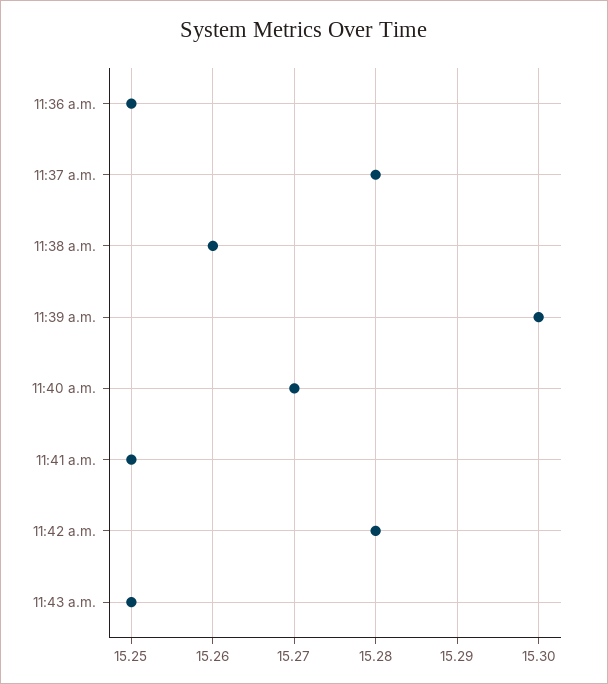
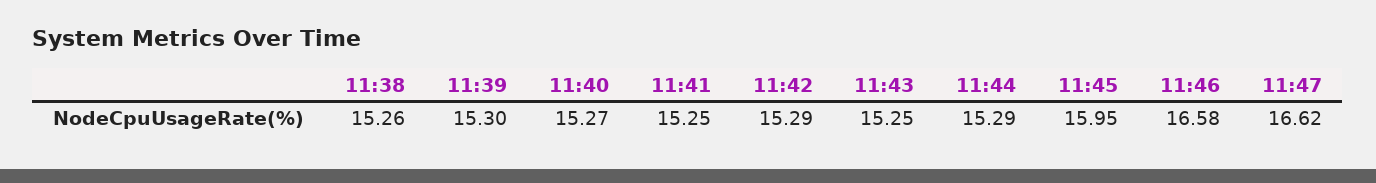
11:36 a.m.: 15.25 -> none
11:37 a.m.: 15.28 -> none
11:42 a.m.: 15.28 -> 15.29
11:44: none -> 15.29
11:45: none -> 15.95
11:46: none -> 16.58
11:47: none -> 16.62

